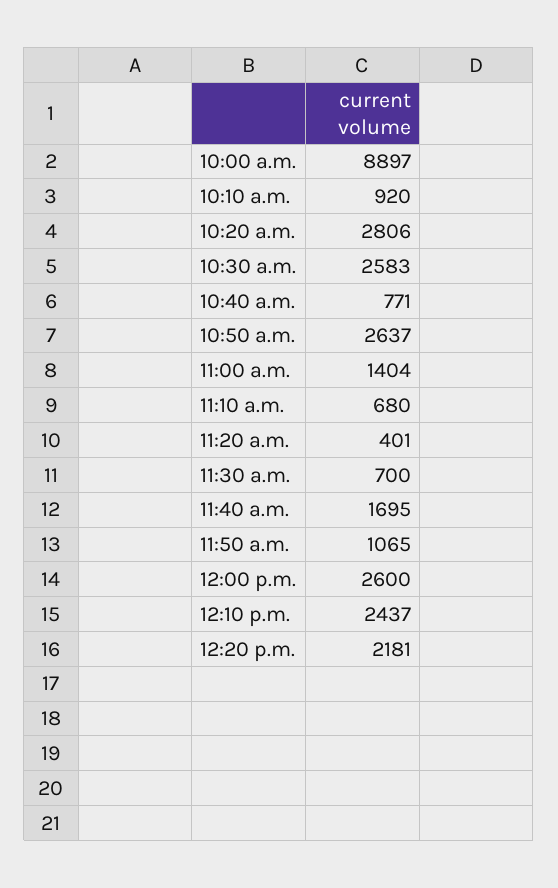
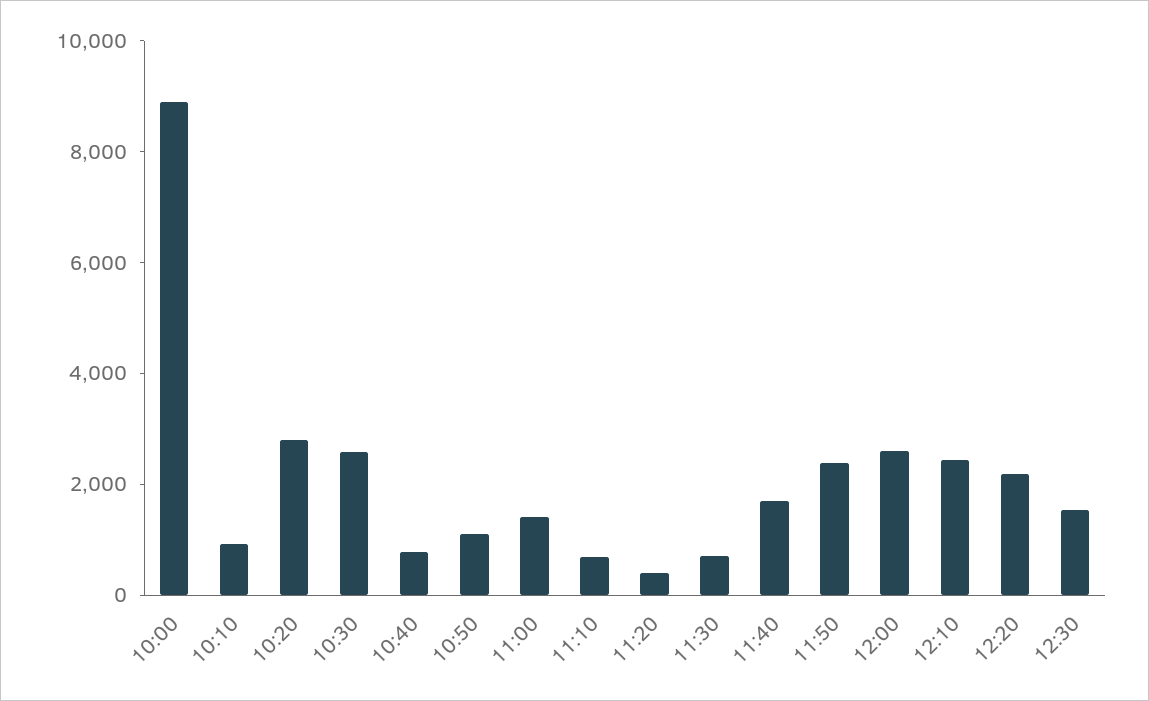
10:50 a.m.: 2637 -> 1000
11:50 a.m.: 1065 -> 2500
12:30: none -> 1500

